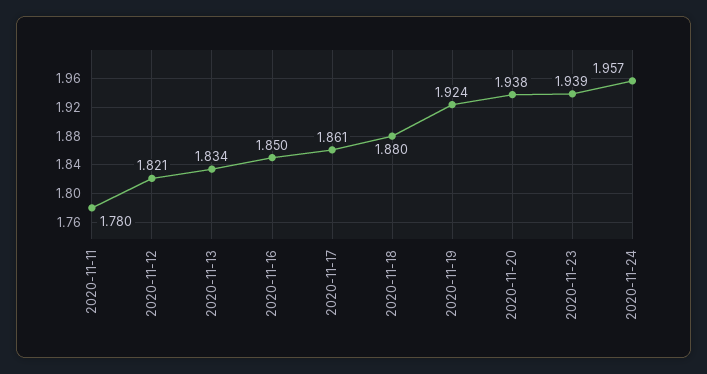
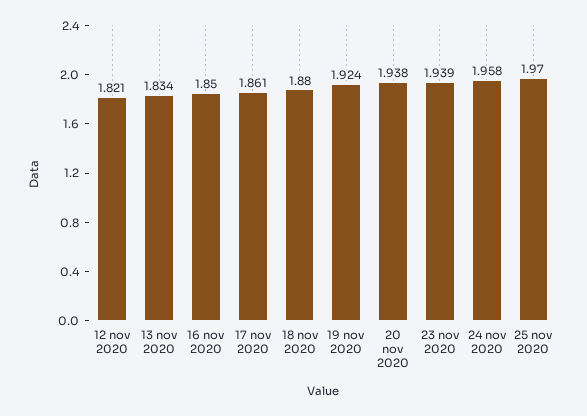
2020-11-11: 1.78 -> none
2020-11-24: 1.957 -> 1.958
25 nov 2020: none -> 1.97

